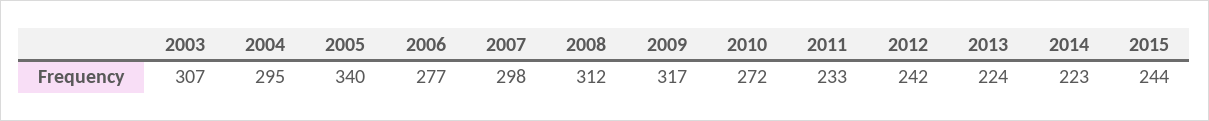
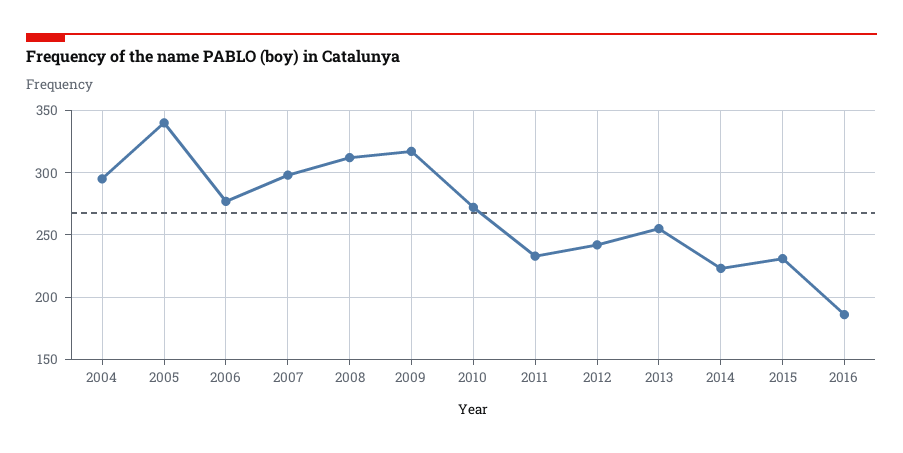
2003: 307 -> none
2013: 224 -> 255
2015: 244 -> 230
2016: none -> 185

